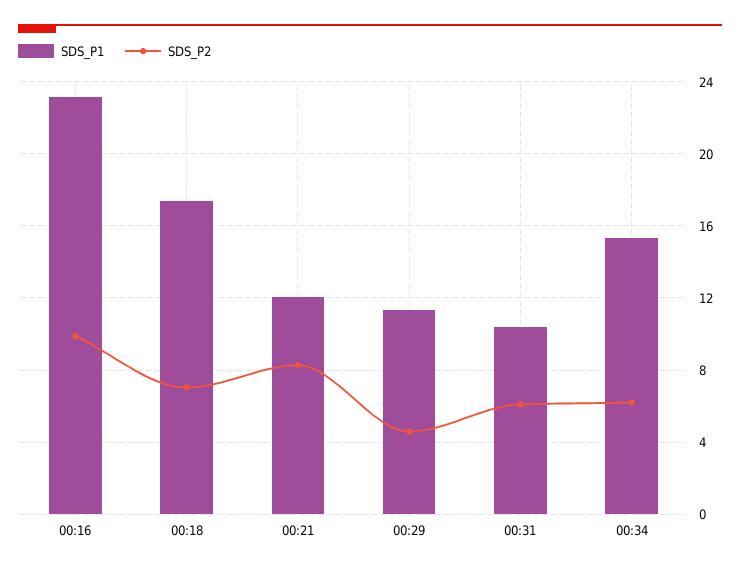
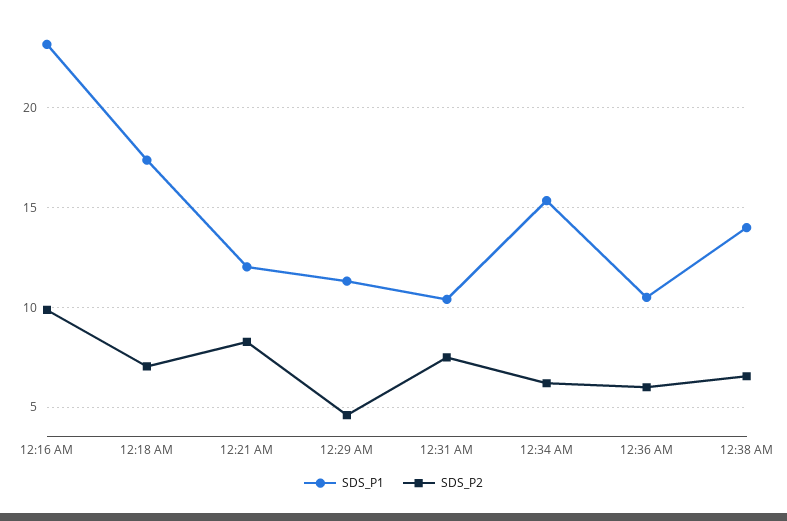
SDS_P2, 00:31: 6 -> 7.5
SDS_P1, 12:36 AM: none -> 10.5
SDS_P2, 12:36 AM: none -> 6
SDS_P1, 12:38 AM: none -> 14
SDS_P2, 12:38 AM: none -> 6.5

